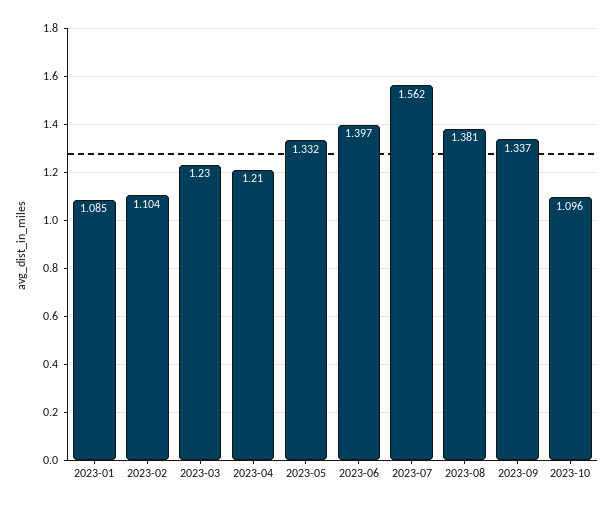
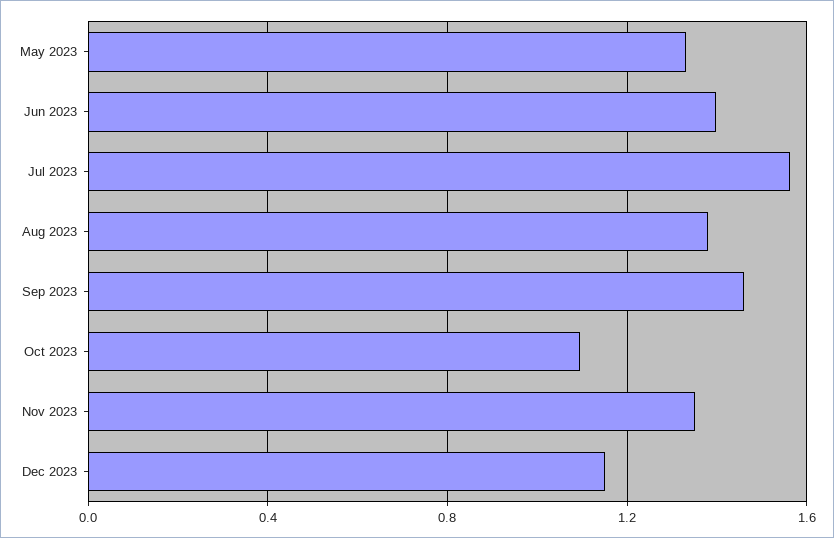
2023-01: 1.085 -> none
2023-02: 1.104 -> none
2023-03: 1.23 -> none
2023-04: 1.21 -> none
2023-09: 1.337 -> 1.45
Nov 2023: none -> 1.35
Dec 2023: none -> 1.15

